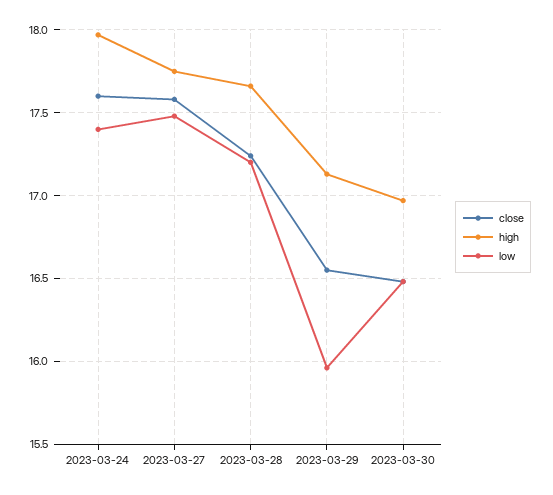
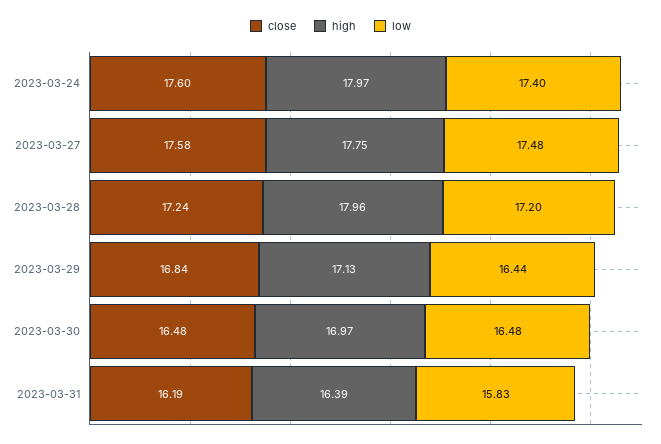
high, 2023-03-28: 17.65 -> 17.96
close, 2023-03-29: 16.55 -> 16.84
low, 2023-03-29: 15.95 -> 16.44
close, 2023-03-31: none -> 16.19
high, 2023-03-31: none -> 16.39
low, 2023-03-31: none -> 15.83

